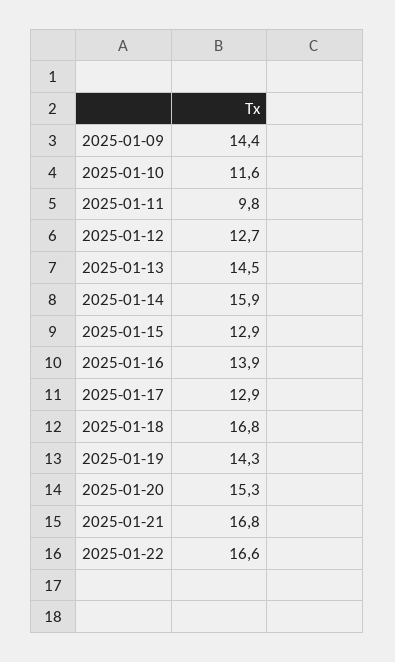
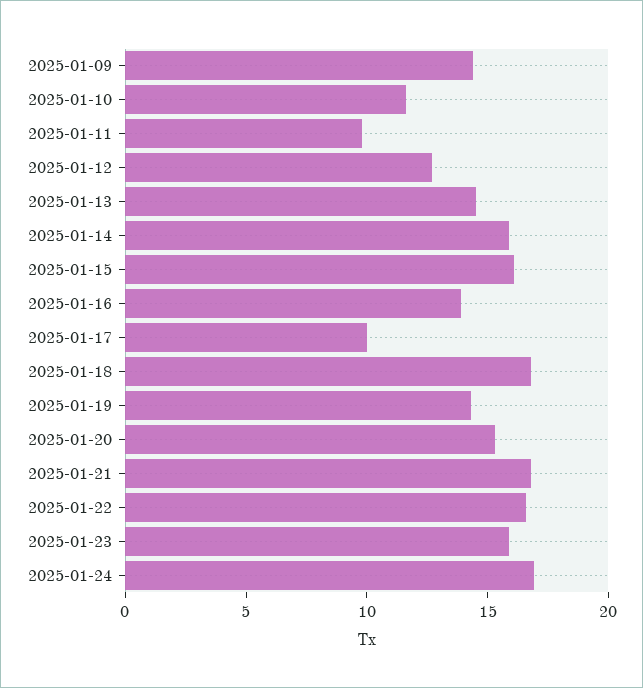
2025-01-15: 12.9 -> 16
2025-01-17: 12.9 -> 10
2025-01-23: none -> 16
2025-01-24: none -> 17

